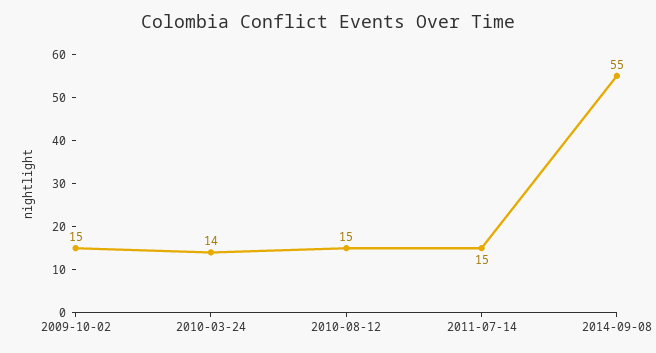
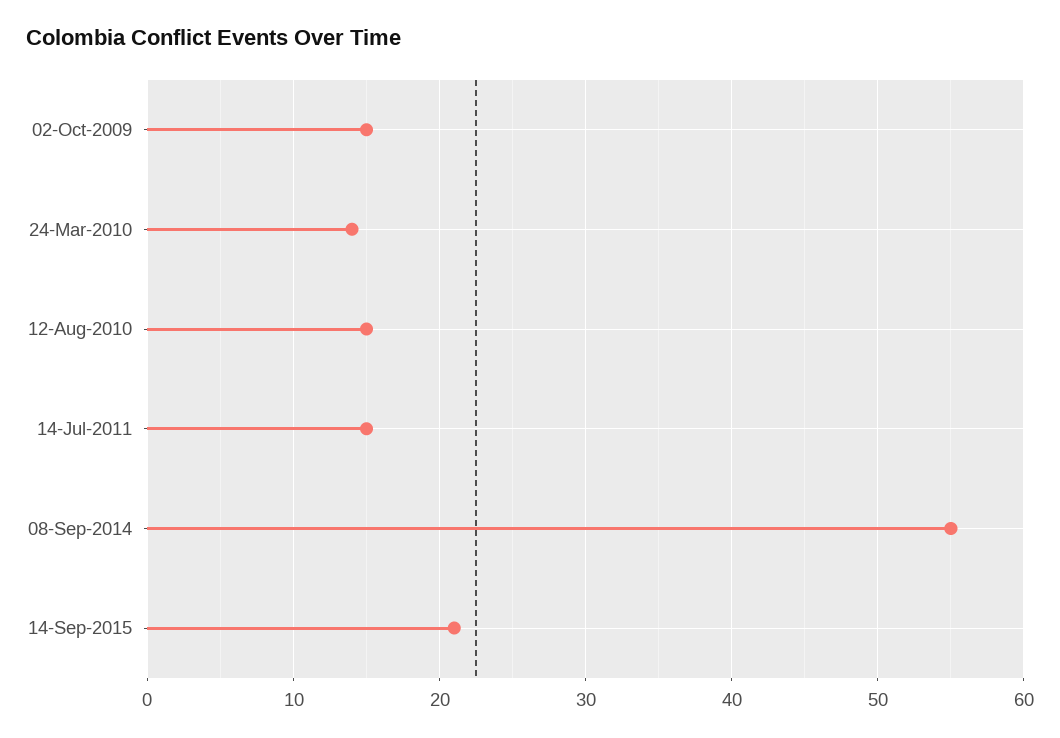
14-Sep-2015: none -> 21

